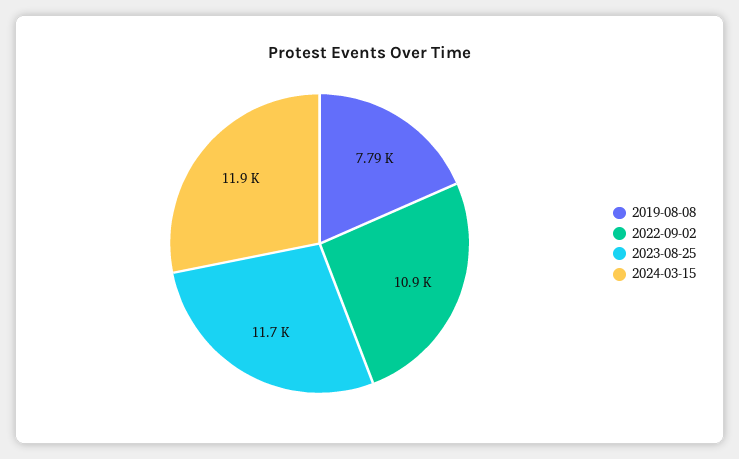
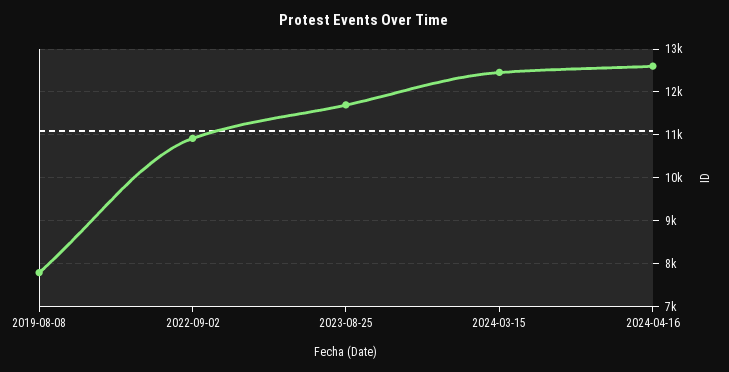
2024-03-15: 11900 -> 12400
2024-04-16: none -> 12600

